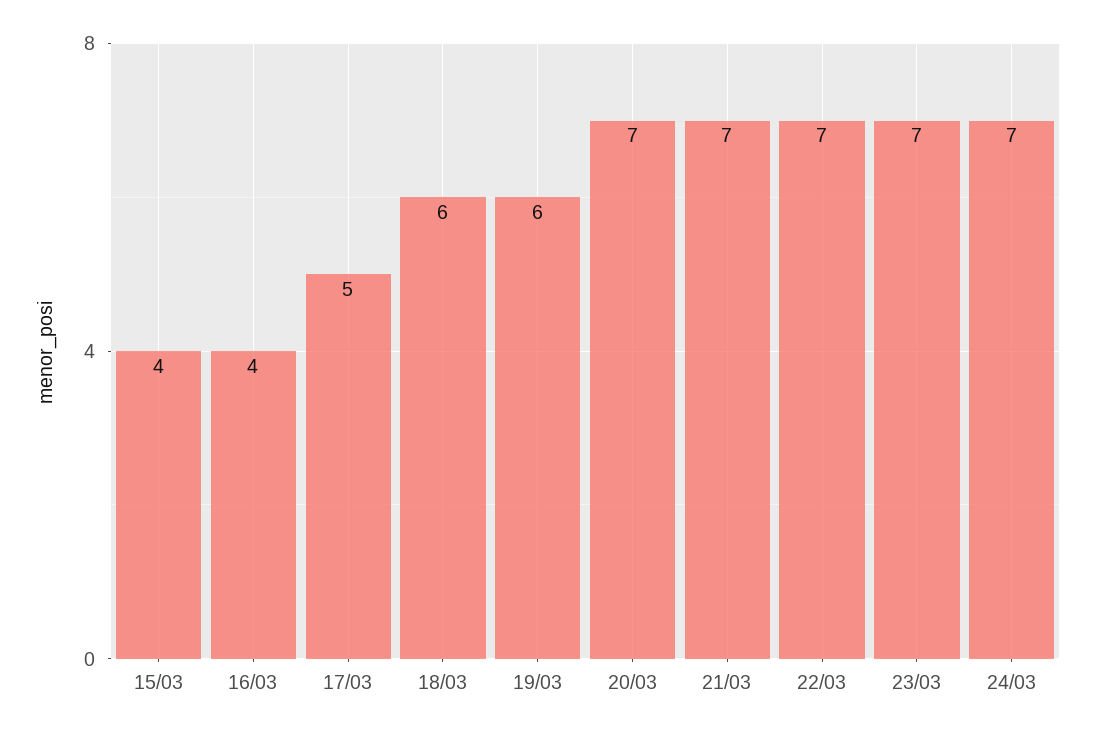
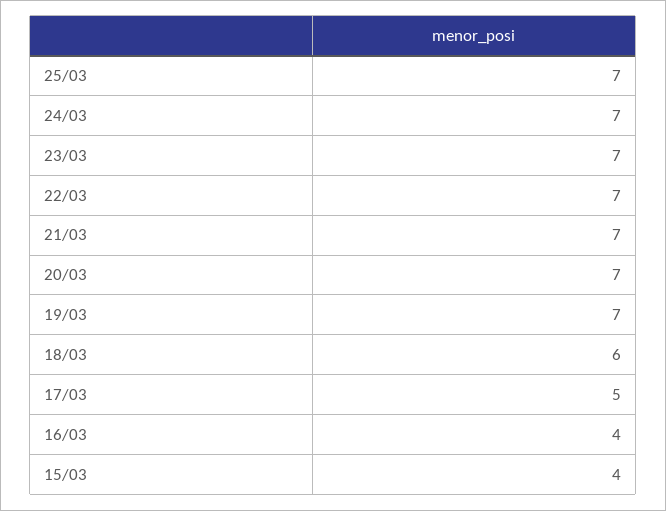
19/03: 6 -> 7
25/03: none -> 7

